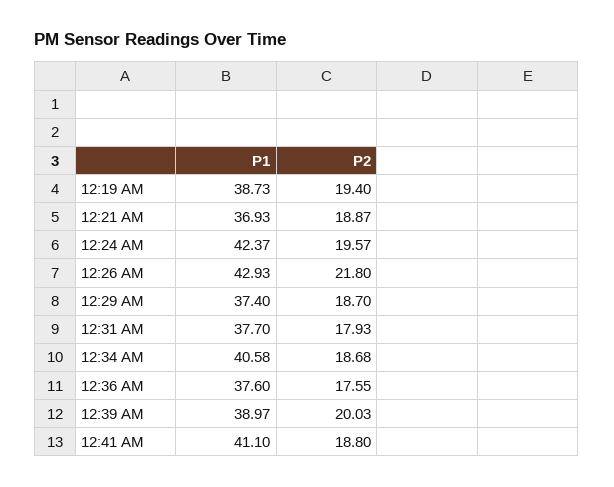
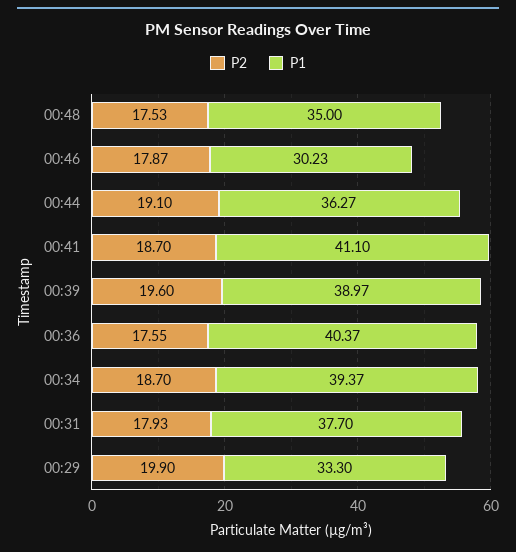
P1, 12:19 AM: 38.73 -> none
P2, 12:19 AM: 19.4 -> none
P1, 12:21 AM: 36.93 -> none
P2, 12:21 AM: 18.87 -> none
P1, 12:24 AM: 42.37 -> none
P2, 12:24 AM: 19.57 -> none
P1, 12:26 AM: 42.93 -> none
P2, 12:26 AM: 21.8 -> none
P1, 12:29 AM: 37.4 -> 33.3
P2, 12:29 AM: 18.7 -> 19.9
P1, 12:34 AM: 40.58 -> 39.37
P2, 12:34 AM: 18.68 -> 18.7
P1, 12:36 AM: 37.6 -> 40.37
P2, 12:39 AM: 20.03 -> 19.6
P2, 12:41 AM: 18.8 -> 18.7
P2, 00:48: none -> 17.53
P1, 00:48: none -> 35
P2, 00:46: none -> 17.87
P1, 00:46: none -> 30.23
P2, 00:44: none -> 19.1
P1, 00:44: none -> 36.27

